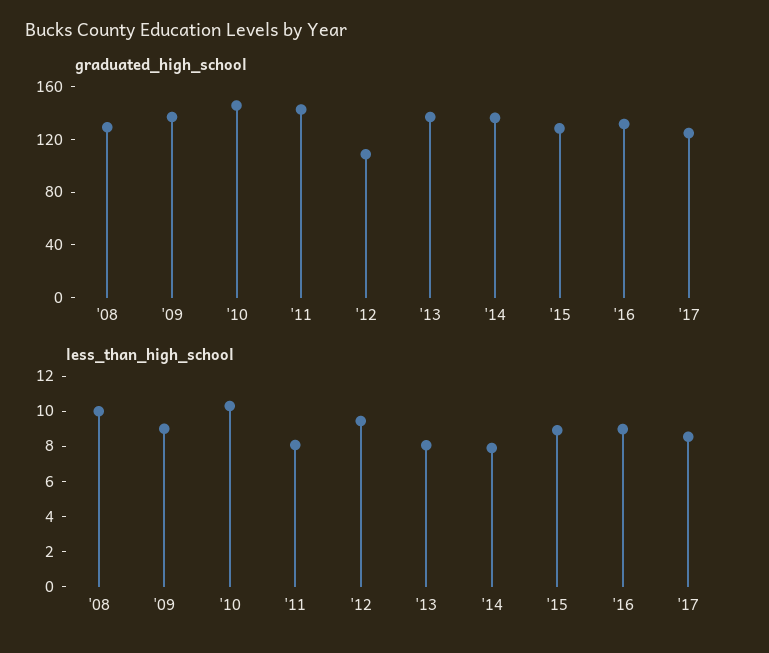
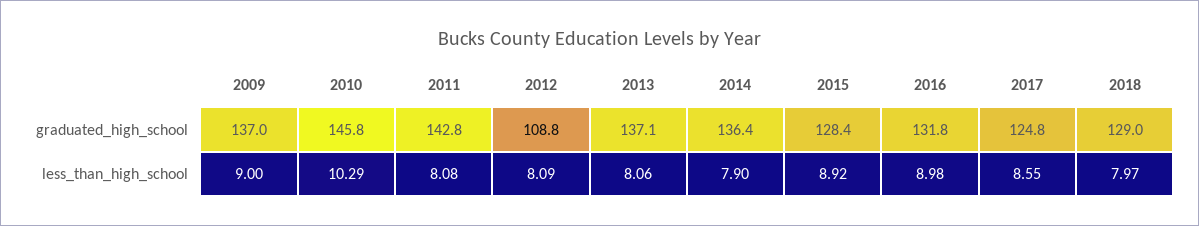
graduated_high_school, '08: 130 -> none
less_than_high_school, '08: 10 -> none
less_than_high_school, '12: 9.5 -> 8.09
graduated_high_school, 2018: none -> 129
less_than_high_school, 2018: none -> 7.97

